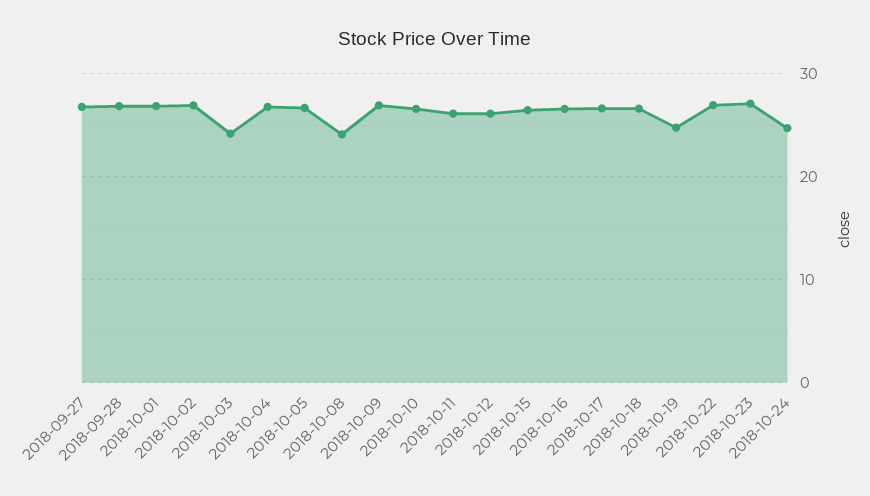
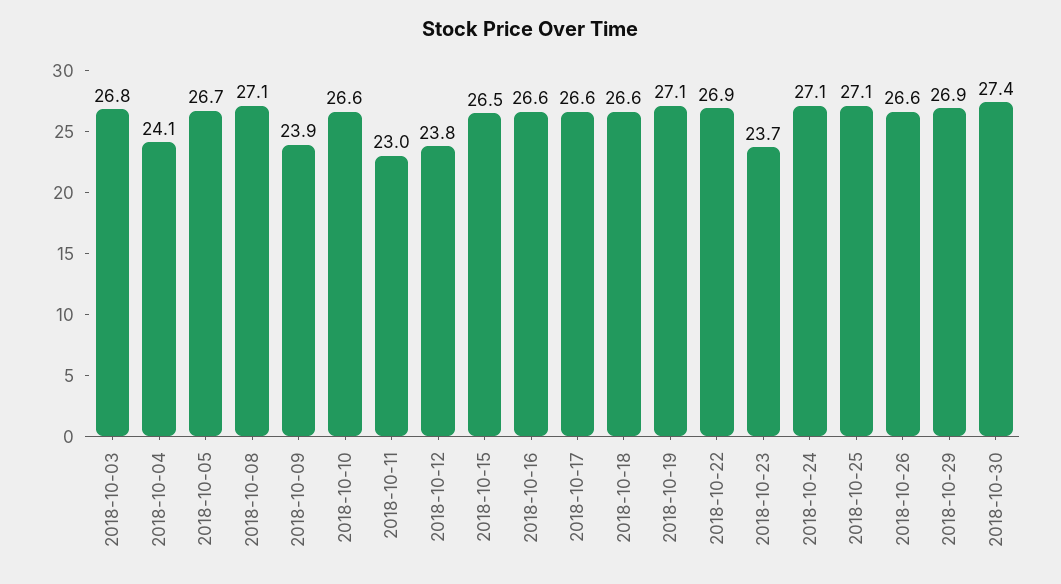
2018-09-27: 27 -> none
2018-09-28: 27 -> none
2018-10-01: 27 -> none
2018-10-02: 27 -> none
2018-10-03: 24 -> 26.8
2018-10-04: 27 -> 24.1
2018-10-08: 24 -> 27.1
2018-10-09: 27 -> 23.9
2018-10-11: 26 -> 23
2018-10-12: 26 -> 23.8
2018-10-19: 25 -> 27.1
2018-10-23: 27 -> 23.7
2018-10-24: 25 -> 27.1
2018-10-25: none -> 27.1
2018-10-26: none -> 26.6
2018-10-29: none -> 26.9
2018-10-30: none -> 27.4

